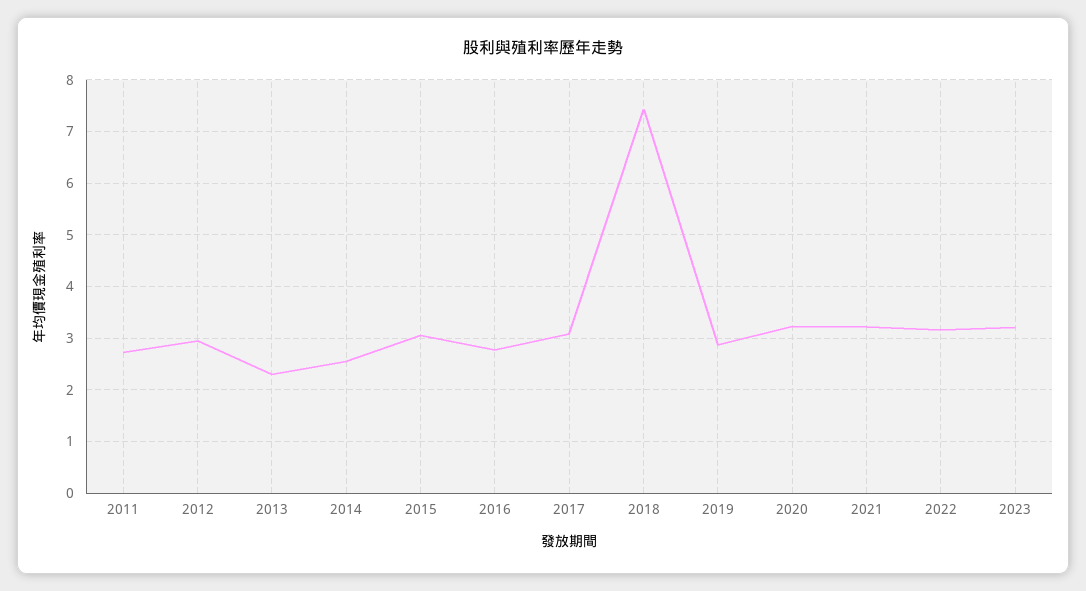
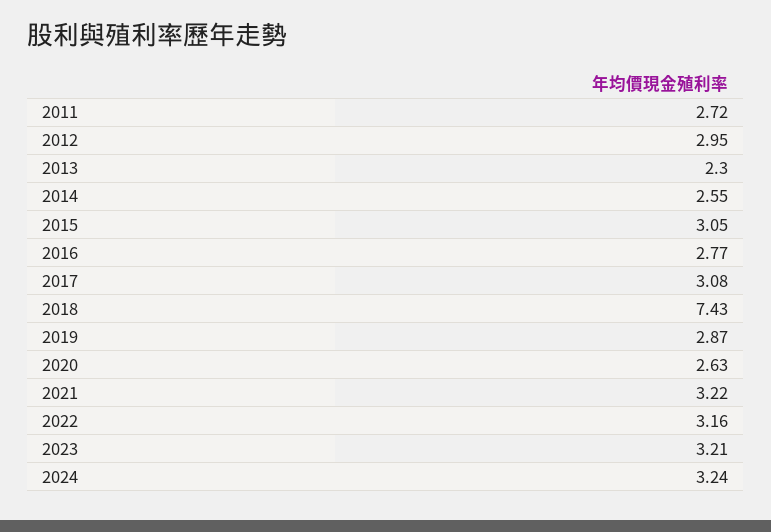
2020: 3.2 -> 2.63
2024: none -> 3.24

